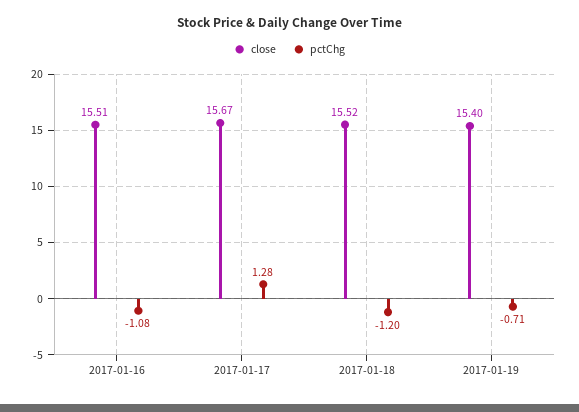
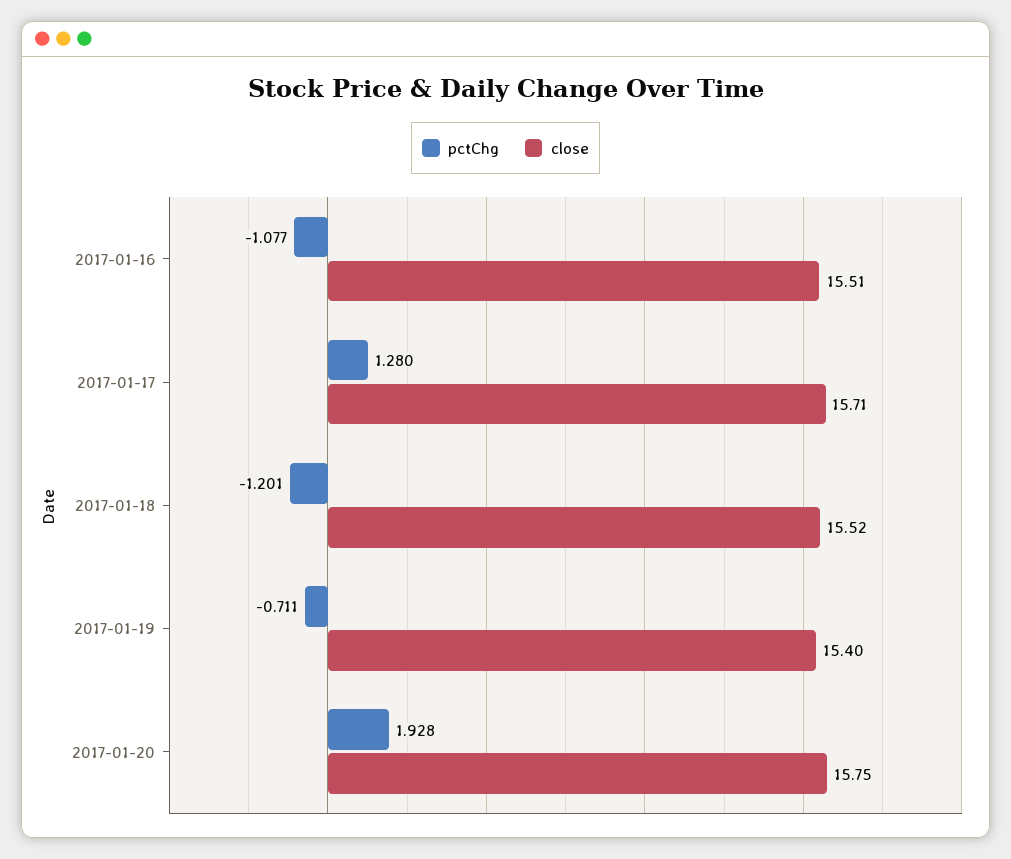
close, 2017-01-17: 15.67 -> 15.71
pctChg, 2017-01-20: none -> 1.928
close, 2017-01-20: none -> 15.75

